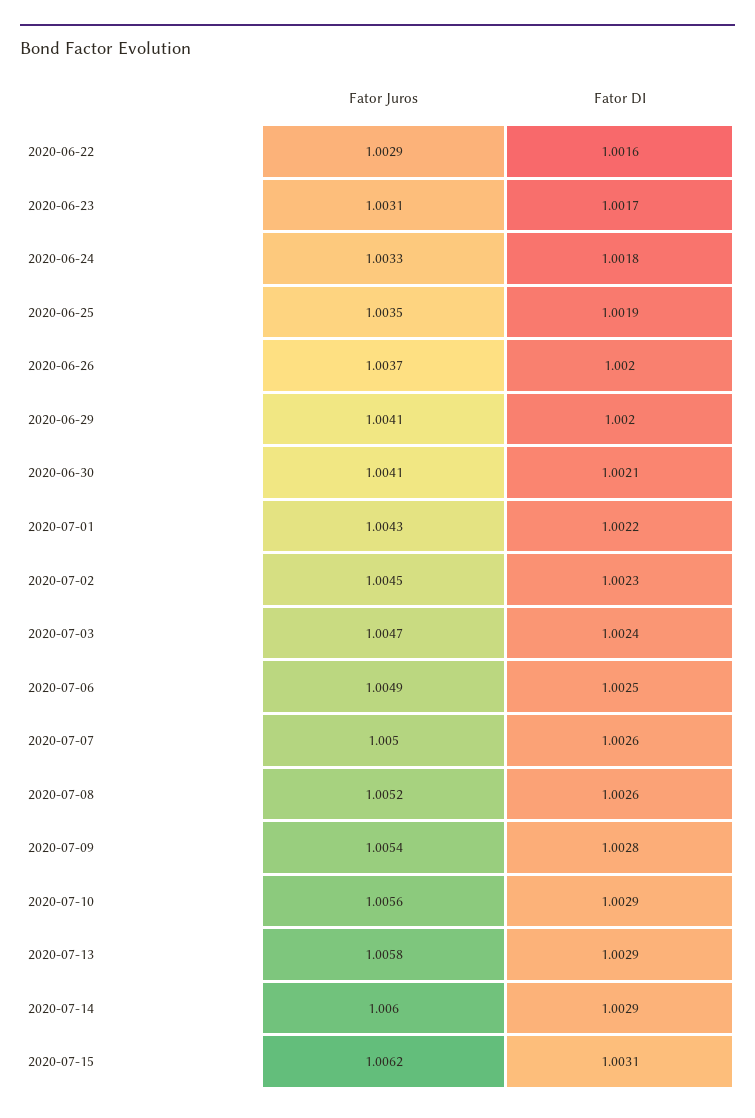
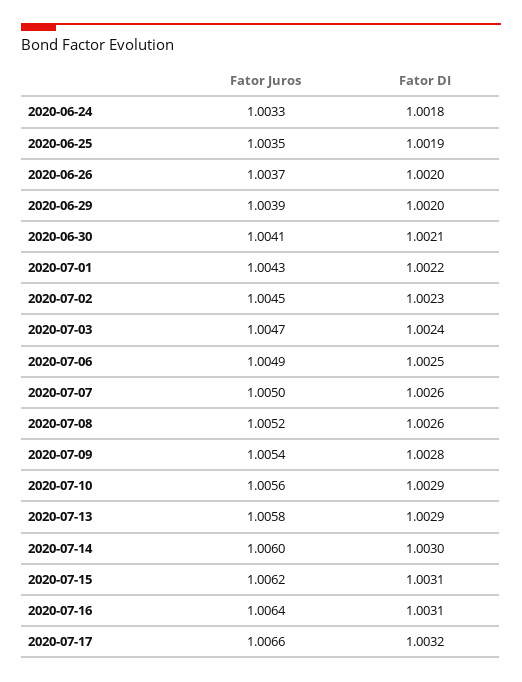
Fator Juros, 2020-06-22: 1.0029 -> none
Fator DI, 2020-06-22: 1.0016 -> none
Fator Juros, 2020-06-23: 1.0031 -> none
Fator DI, 2020-06-23: 1.0017 -> none
Fator Juros, 2020-06-29: 1.0041 -> 1.0039
Fator DI, 2020-07-14: 1.0029 -> 1.003
Fator Juros, 2020-07-16: none -> 1.0064
Fator DI, 2020-07-16: none -> 1.0031
Fator Juros, 2020-07-17: none -> 1.0066
Fator DI, 2020-07-17: none -> 1.0032

